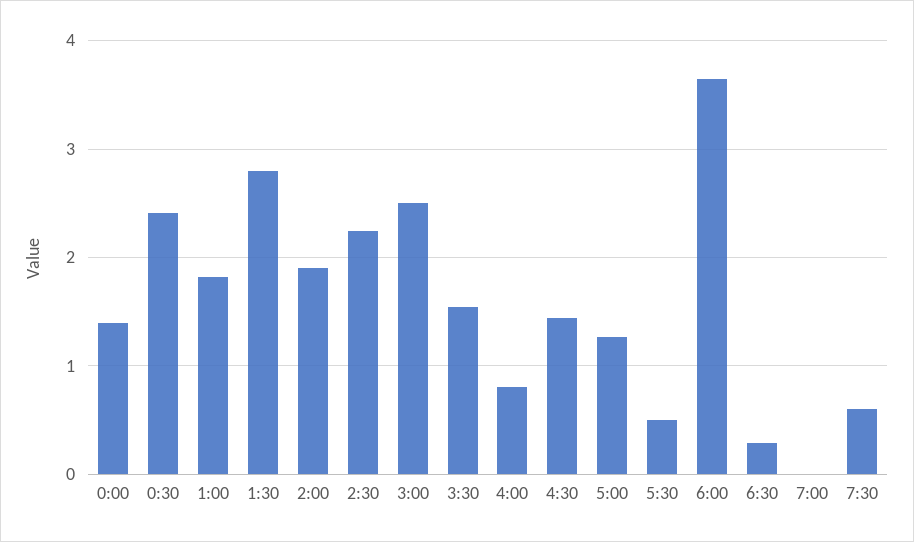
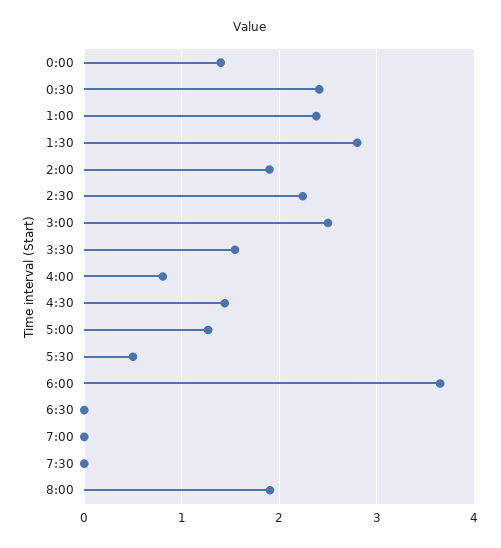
1:00: 1.8 -> 2.4
6:30: 0.3 -> 0
7:30: 0.6 -> 0
8:00: none -> 1.9

